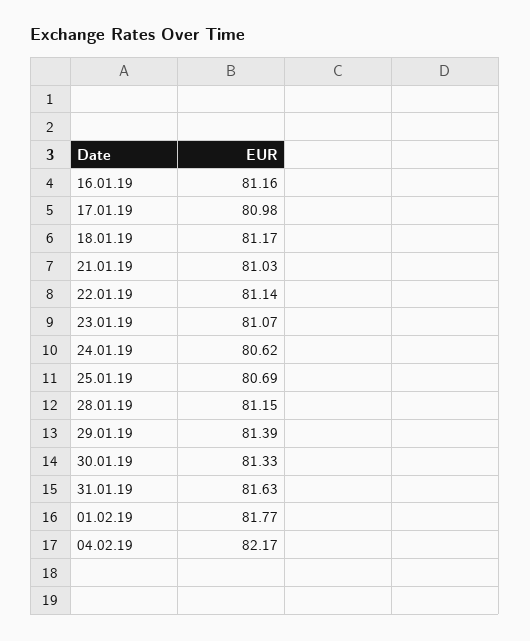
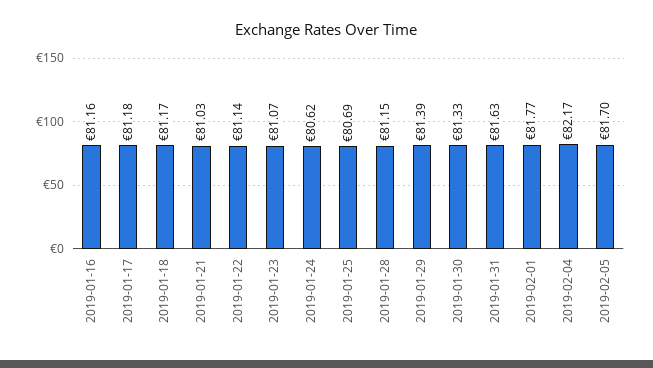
17.01.19: 80.98 -> 81.18
2019-02-05: none -> 81.7

